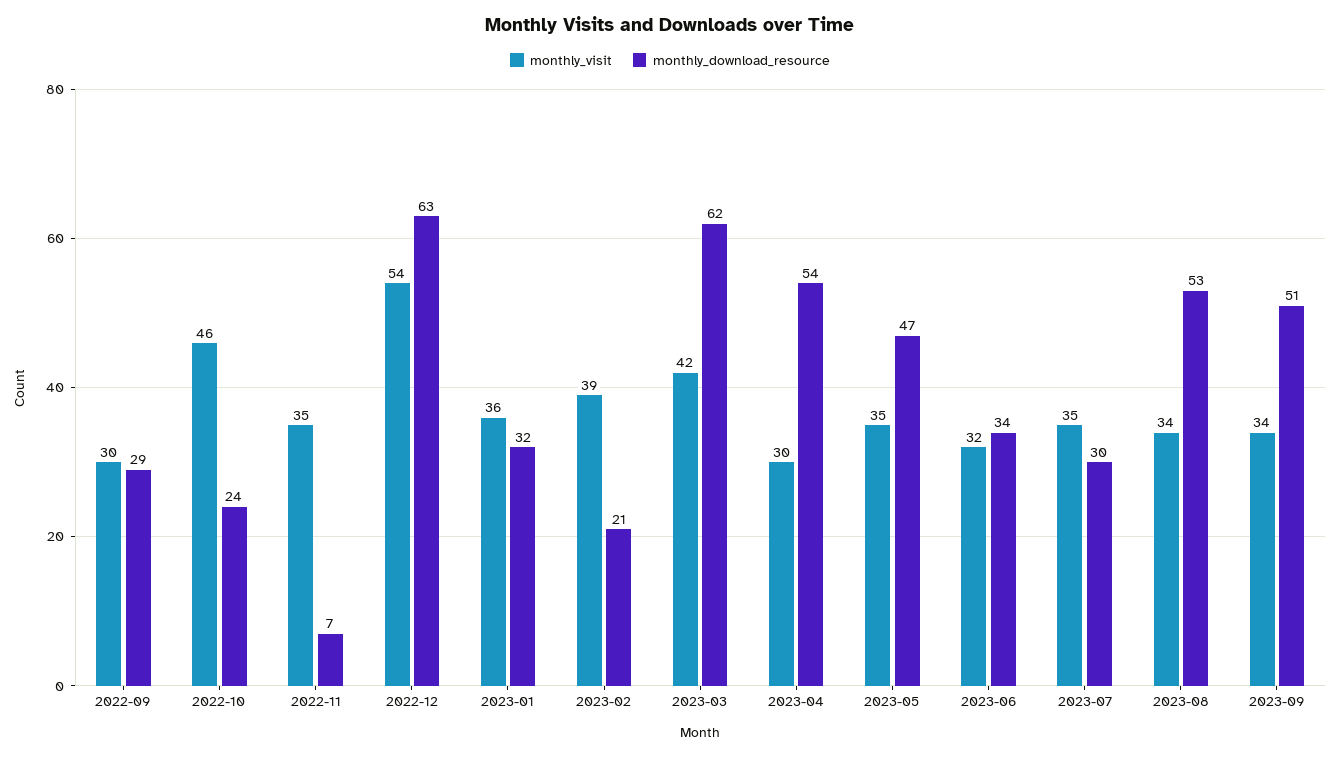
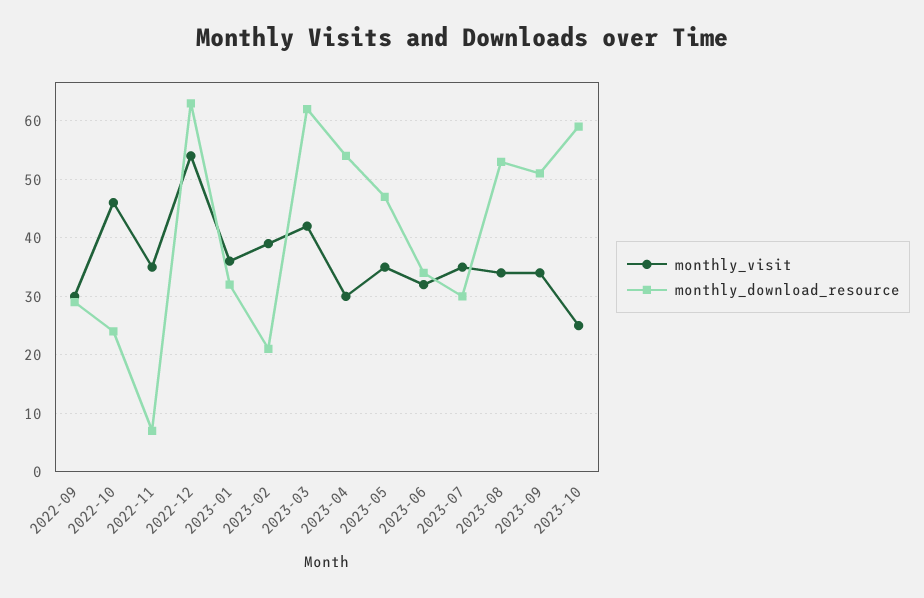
monthly_visit, 2023-10: none -> 25
monthly_download_resource, 2023-10: none -> 60

